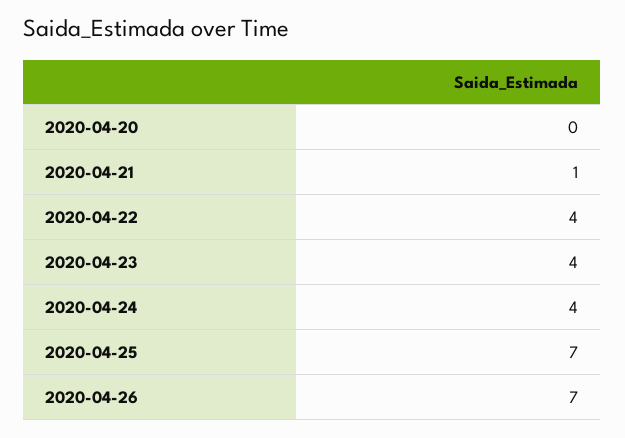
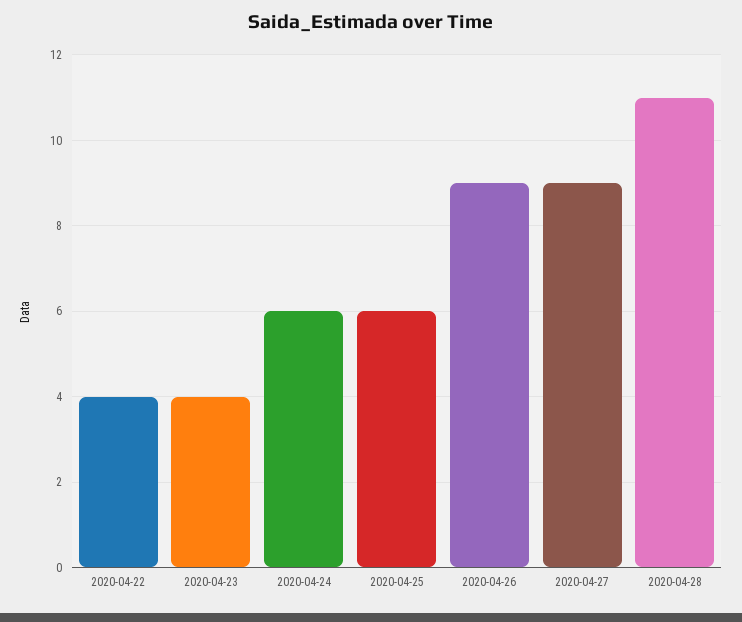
2020-04-20: 0 -> none
2020-04-21: 1 -> none
2020-04-24: 4 -> 6
2020-04-25: 7 -> 6
2020-04-26: 7 -> 9
2020-04-27: none -> 9
2020-04-28: none -> 11

